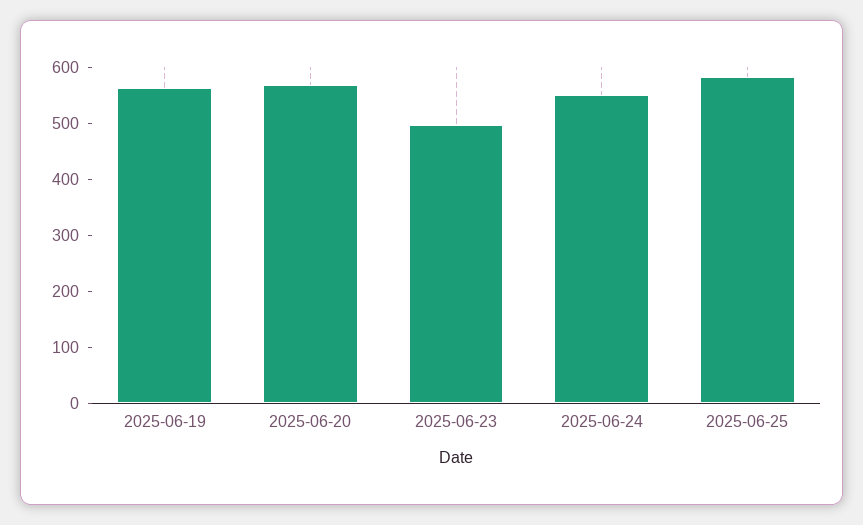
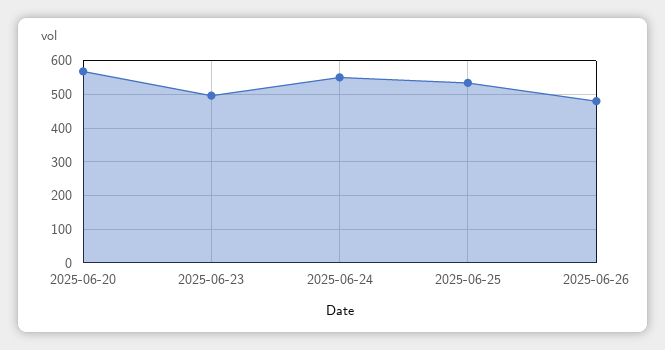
2025-06-19: 560 -> none
2025-06-25: 580 -> 540
2025-06-26: none -> 480

